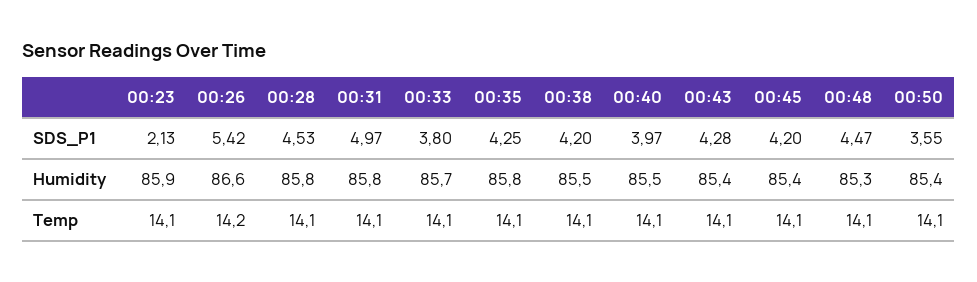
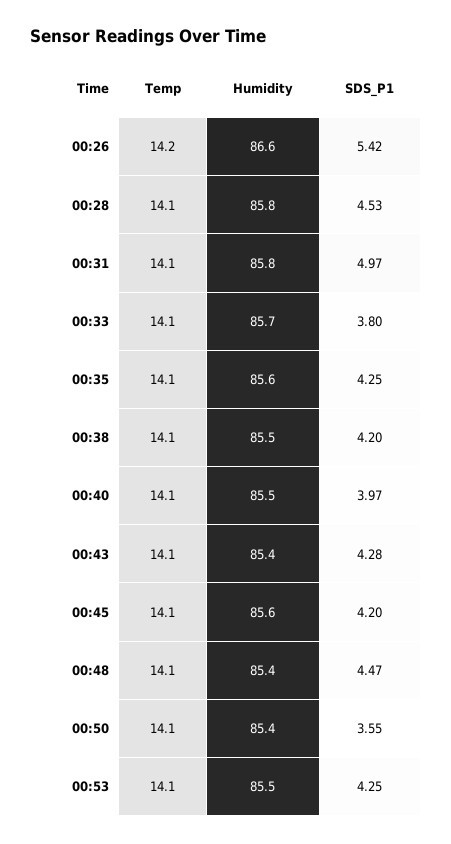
00:23, SDS_P1: 2.13 -> none
00:23, Humidity: 85.9 -> none
00:35, Humidity: 85.8 -> 85.6
00:45, Humidity: 85.4 -> 85.6
00:48, Humidity: 85.3 -> 85.4
00:23, Temp: 14.1 -> none
00:53, Temp: none -> 14.1
00:53, Humidity: none -> 85.5
00:53, SDS_P1: none -> 4.25

